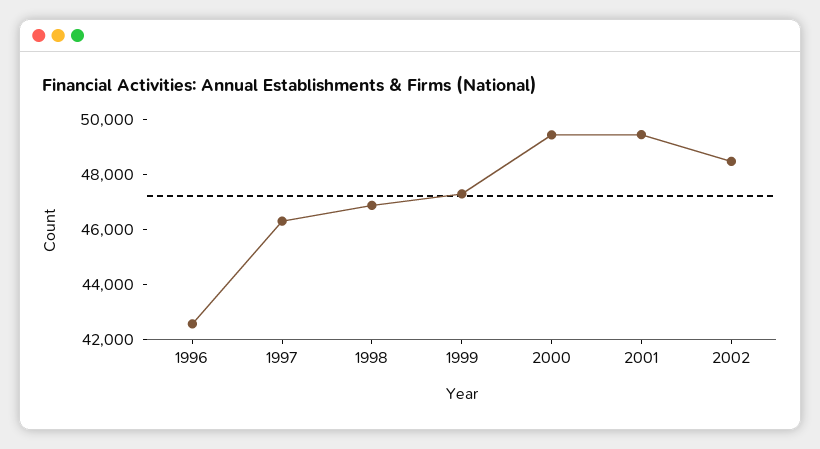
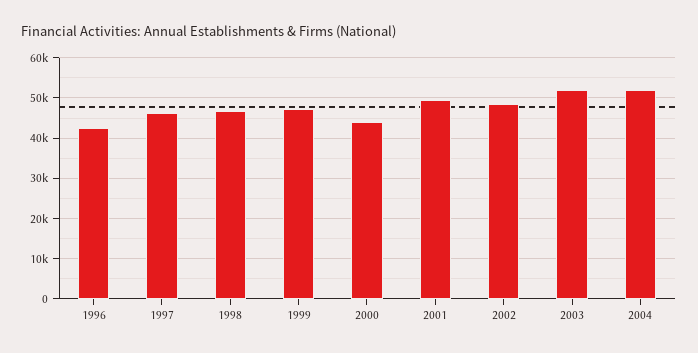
2000: 49500 -> 44000
2003: none -> 52000
2004: none -> 52000

